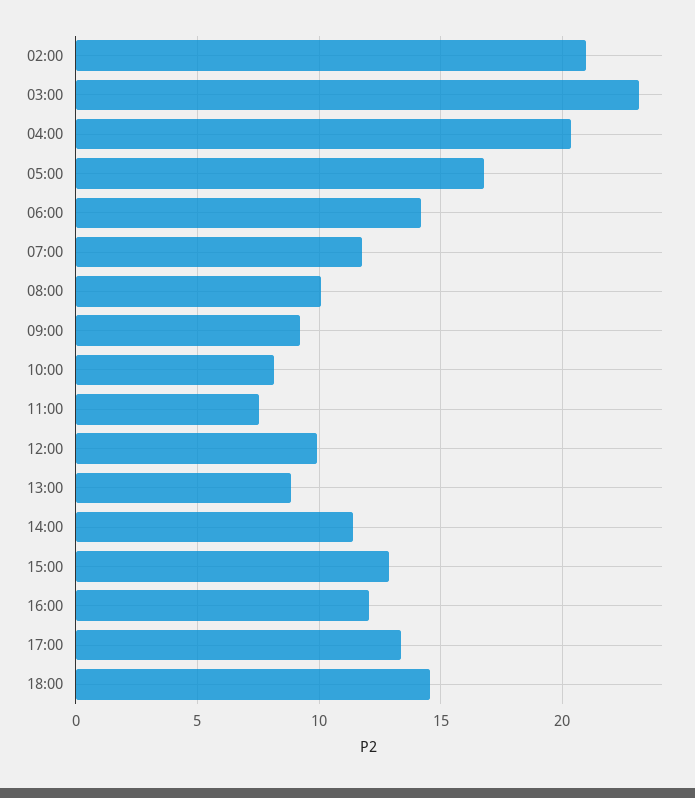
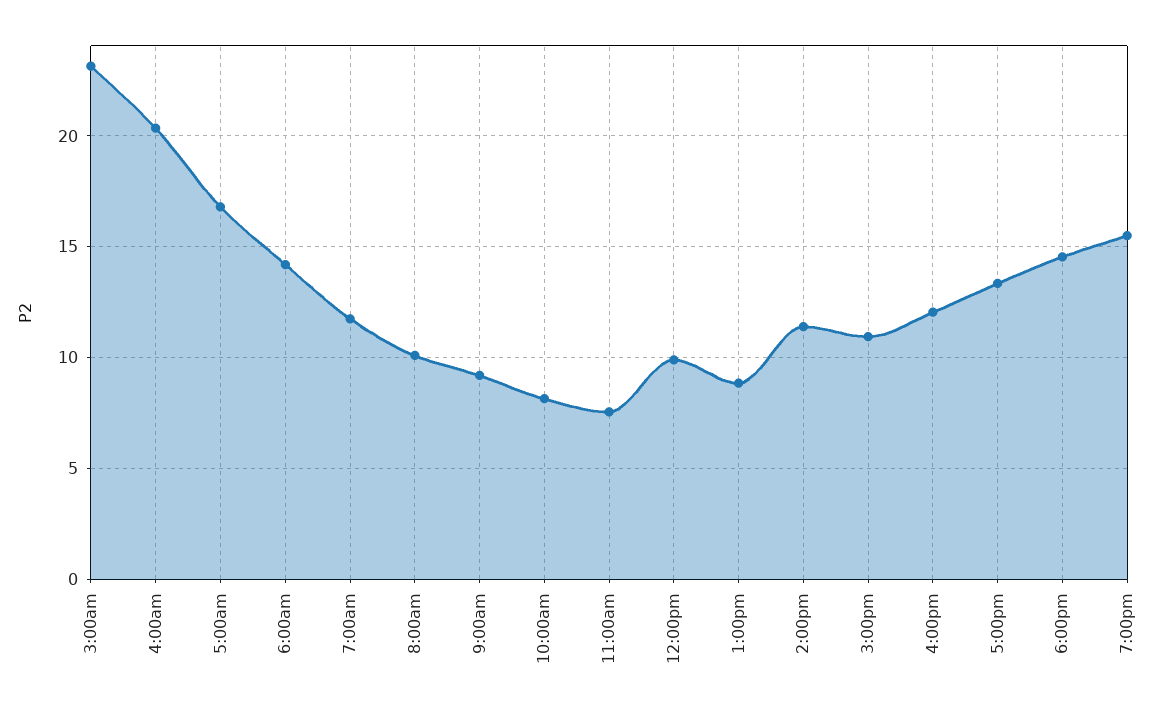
02:00: 21 -> none
15:00: 13 -> 11
7:00pm: none -> 15.5

